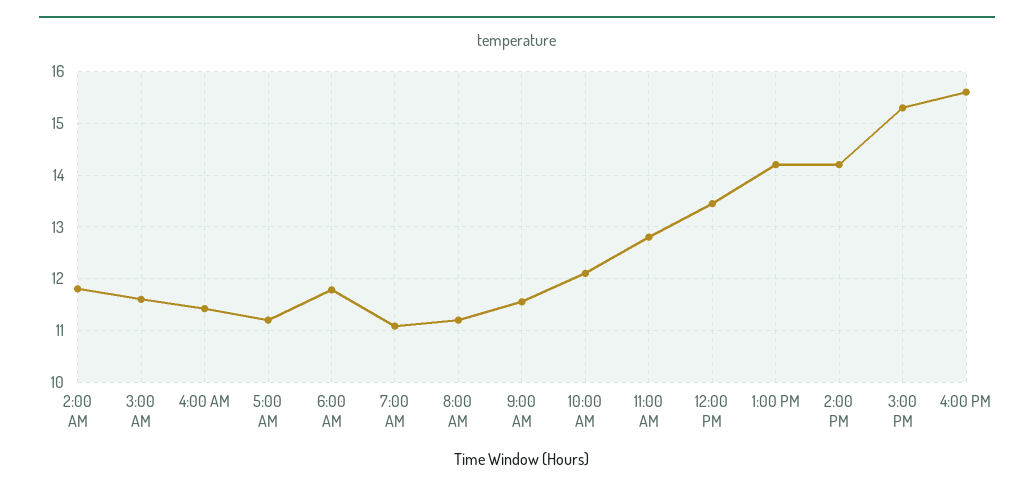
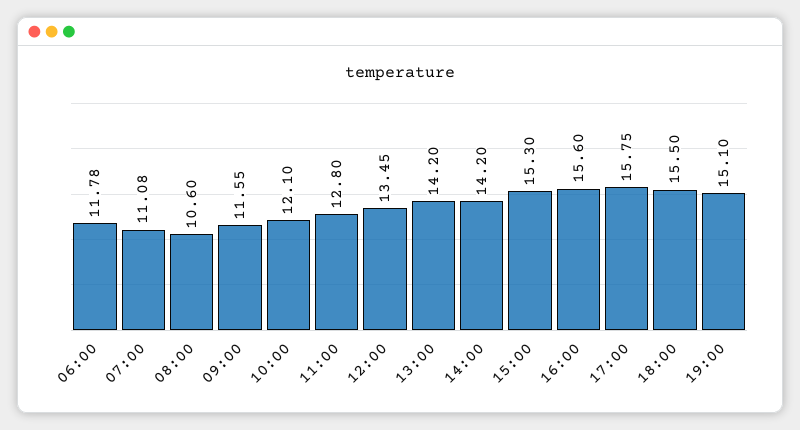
2:00 AM: 11.8 -> none
3:00 AM: 11.6 -> none
4:00 AM: 11.4 -> none
5:00 AM: 11.2 -> none
8:00 AM: 11.2 -> 10.6
17:00: none -> 15.75
18:00: none -> 15.5
19:00: none -> 15.1

